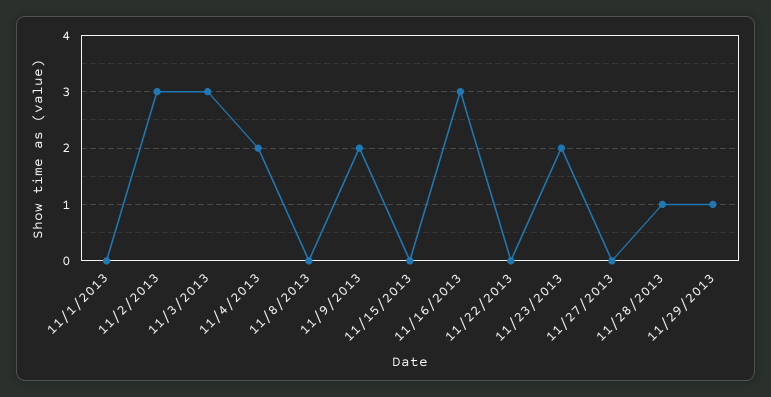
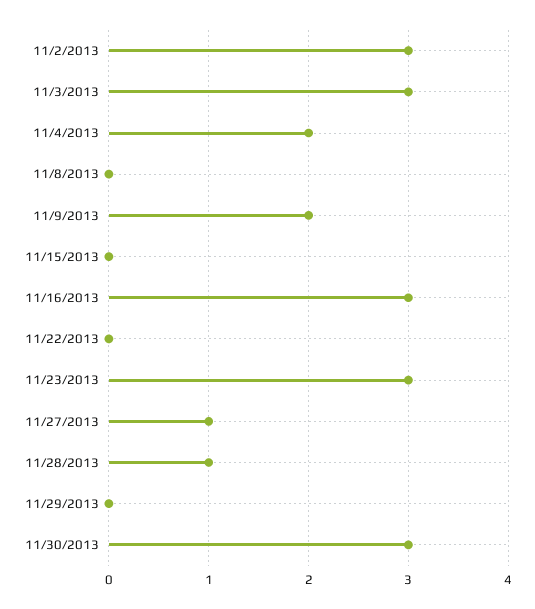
11/1/2013: 0 -> none
11/23/2013: 2 -> 3
11/27/2013: 0 -> 1
11/29/2013: 1 -> 0
11/30/2013: none -> 3

